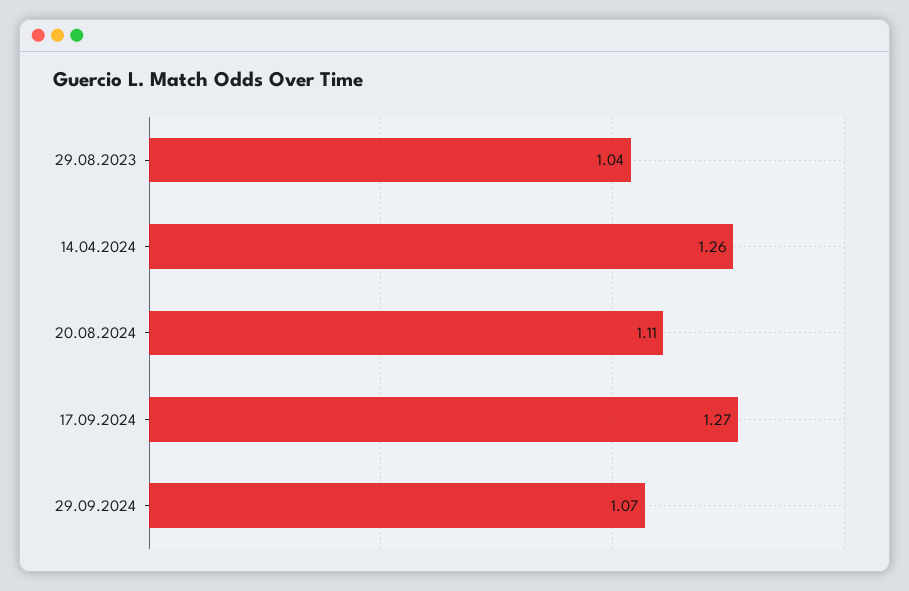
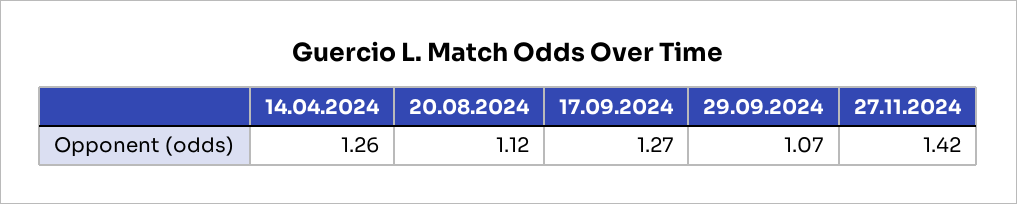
29.08.2023: 1.04 -> none
20.08.2024: 1.11 -> 1.12
27.11.2024: none -> 1.42

